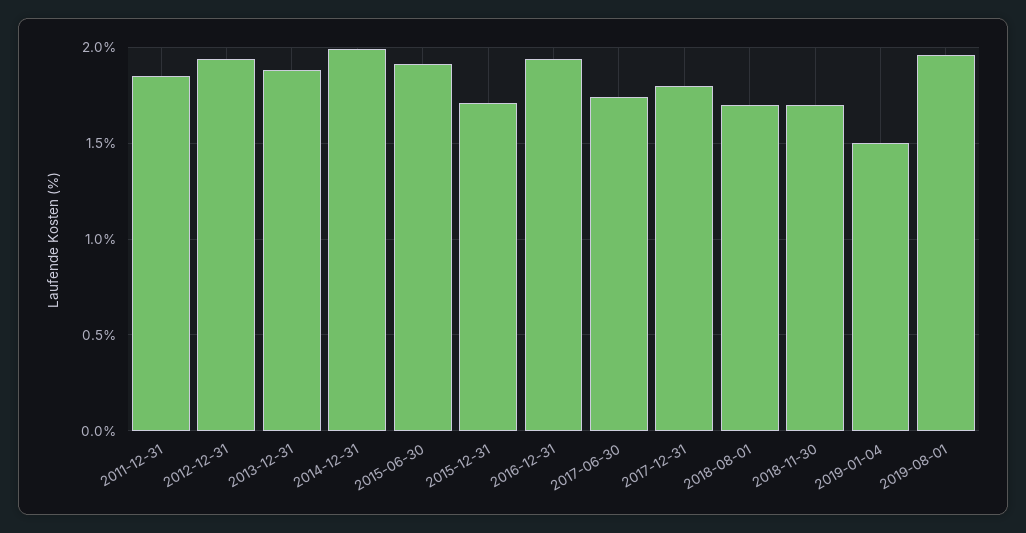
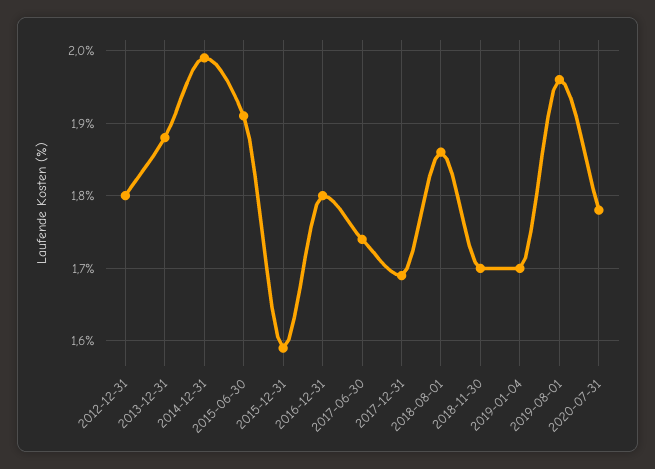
2011-12-31: 1.85 -> none
2012-12-31: 1.95 -> 1.8
2015-12-31: 1.7 -> 1.59
2016-12-31: 1.95 -> 1.8
2017-12-31: 1.8 -> 1.69
2018-08-01: 1.7 -> 1.86
2019-01-04: 1.5 -> 1.7
2020-07-31: none -> 1.78

